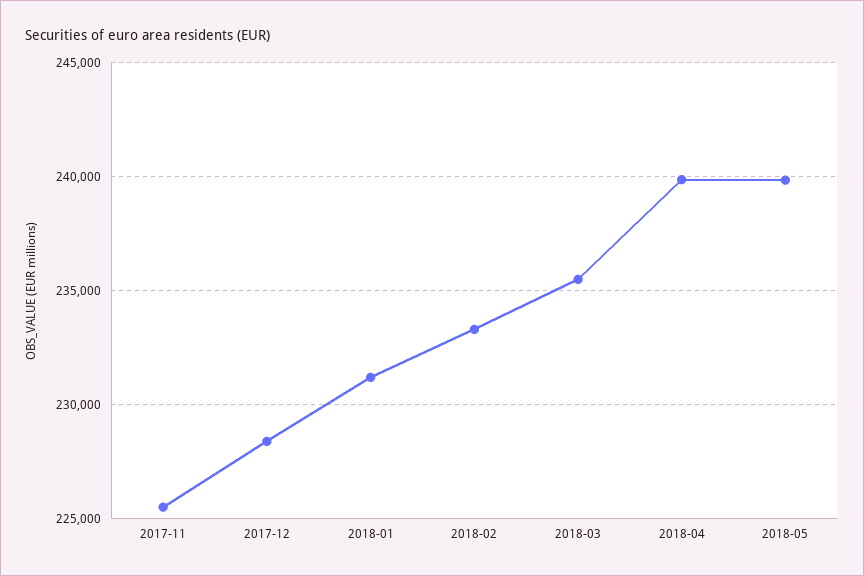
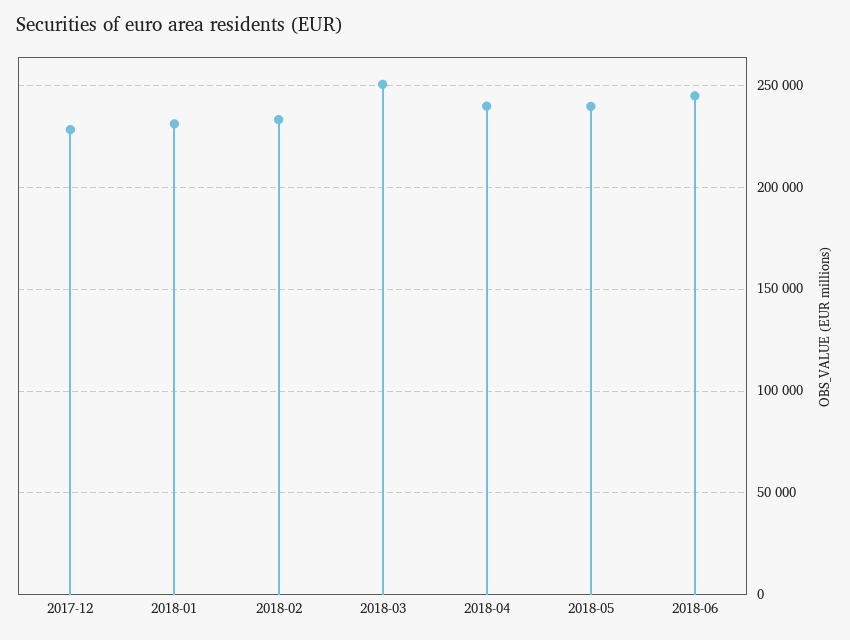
2017-11: 225500 -> none
2018-03: 235500 -> 250000
2018-06: none -> 245000

